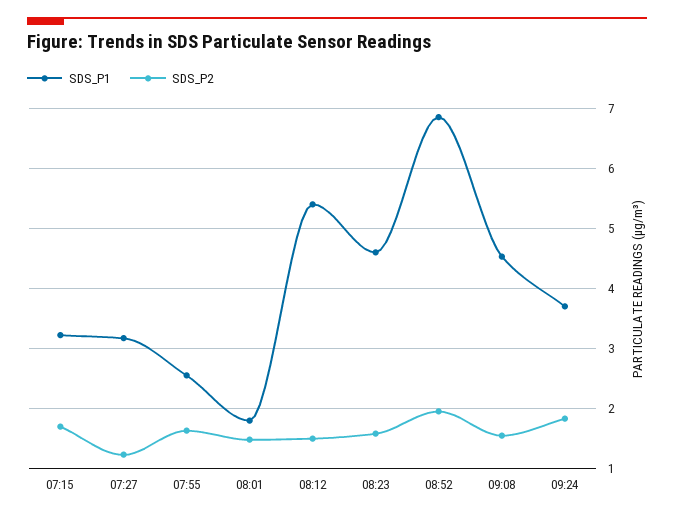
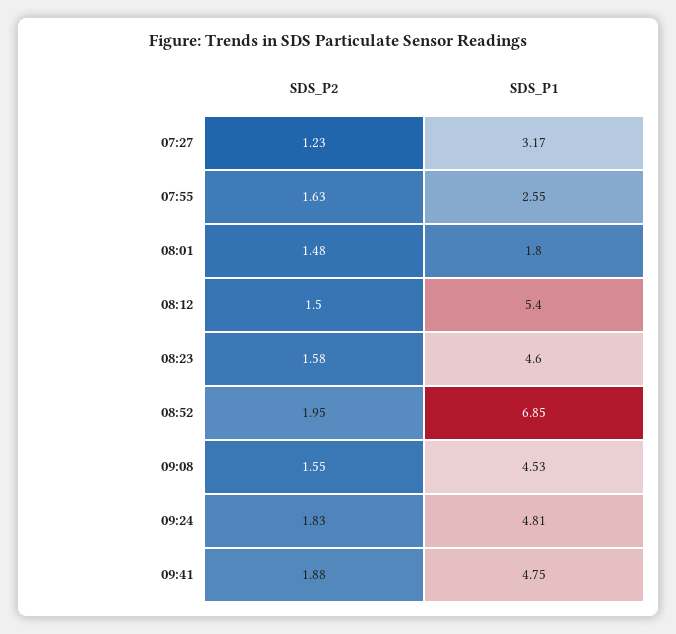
SDS_P1, 07:15: 3.2 -> none
SDS_P2, 07:15: 1.7 -> none
SDS_P1, 09:24: 3.7 -> 4.81
SDS_P2, 09:41: none -> 1.88
SDS_P1, 09:41: none -> 4.75

